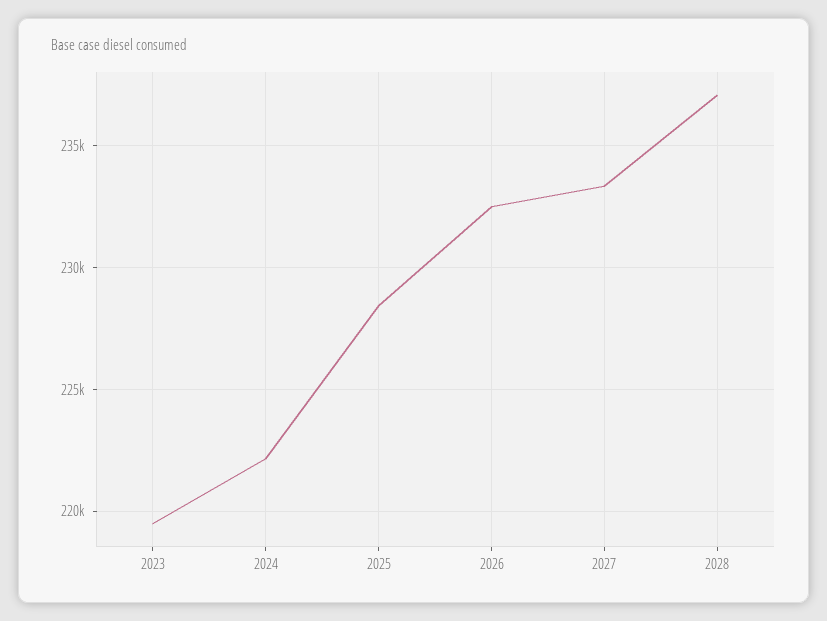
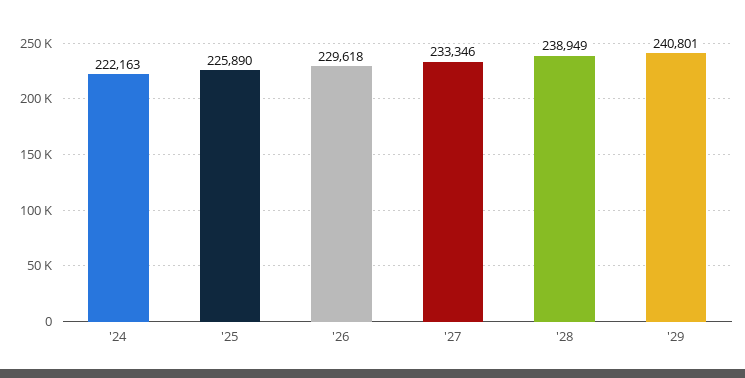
2023: 219500 -> none
2025: 228500 -> 225890
2026: 232500 -> 229618
2028: 237000 -> 238949
'29: none -> 240801

